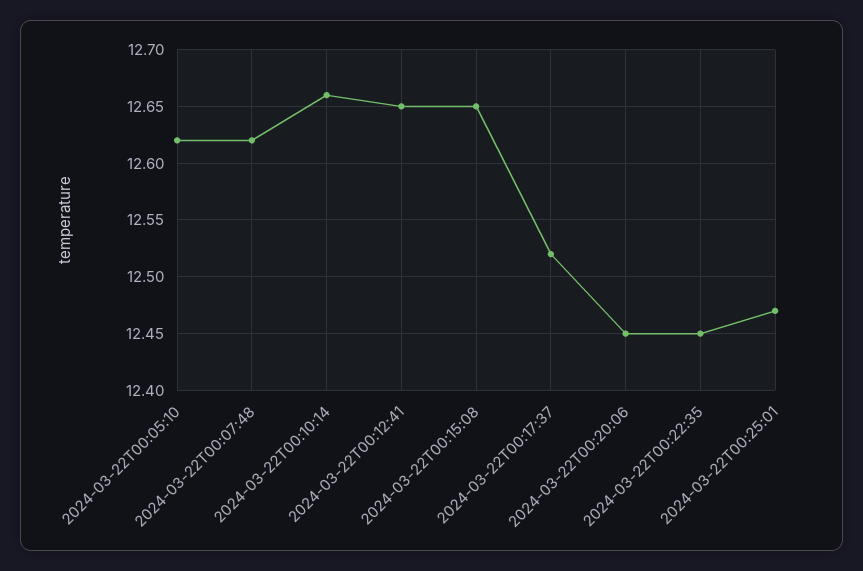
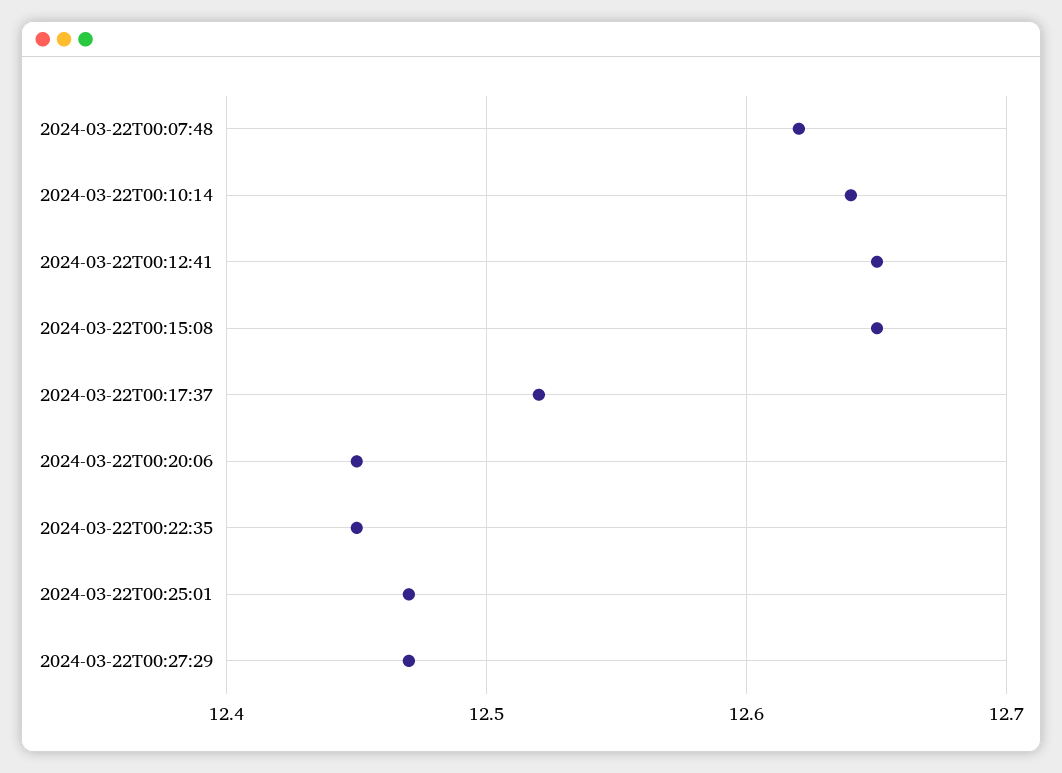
2024-03-22T00:05:10: 12.62 -> none
2024-03-22T00:10:14: 12.66 -> 12.64
2024-03-22T00:27:29: none -> 12.47

